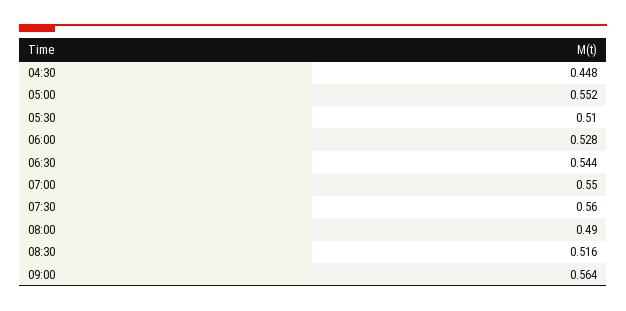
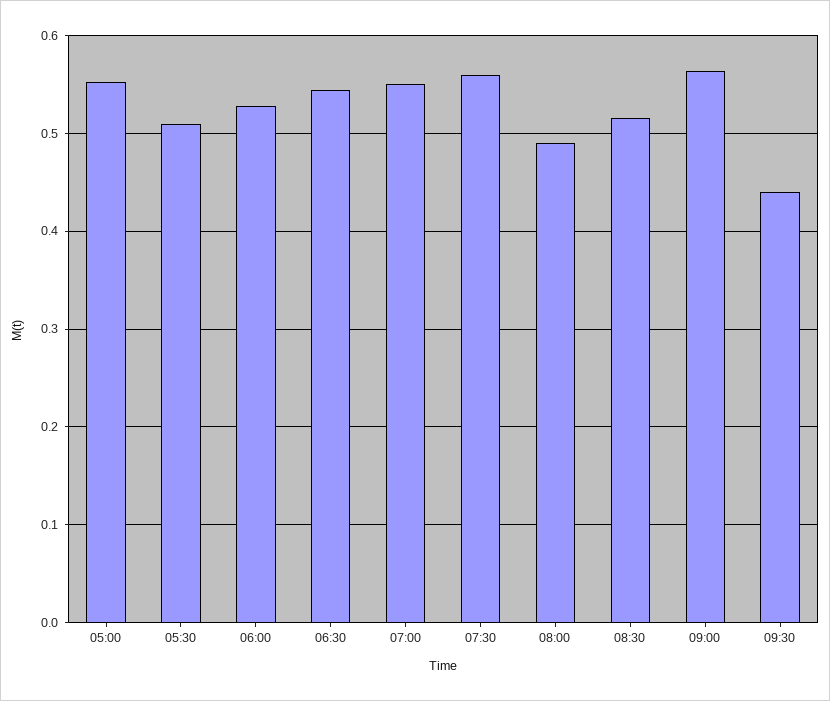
04:30: 0.448 -> none
09:30: none -> 0.44

